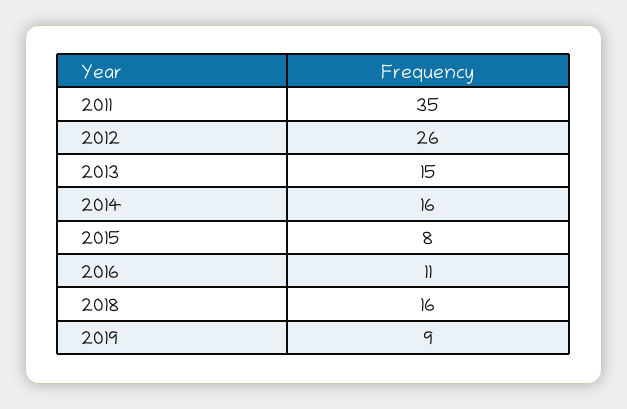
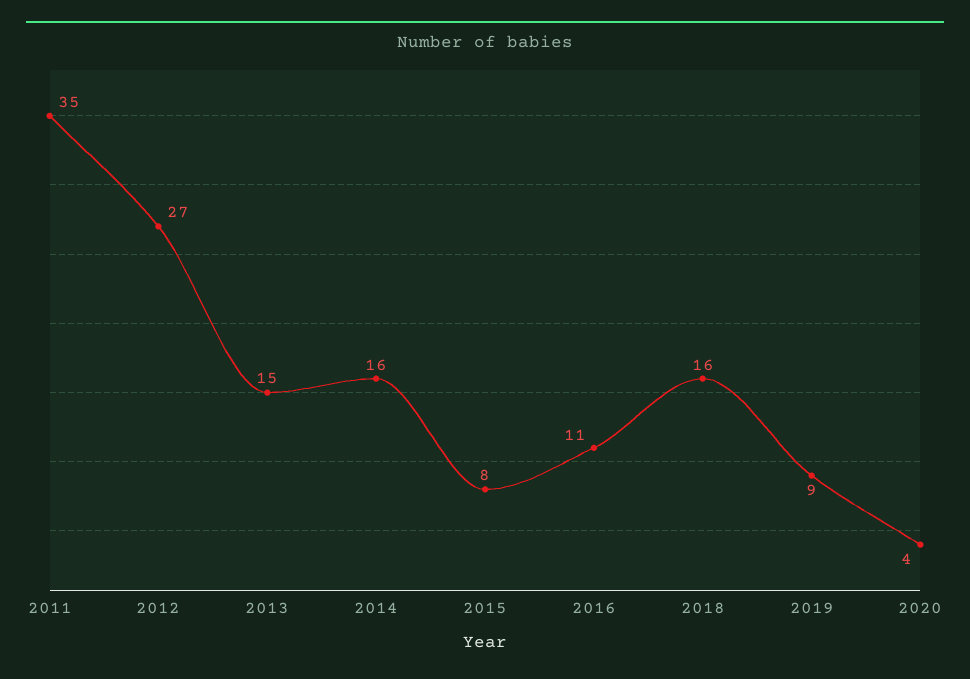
2012: 26 -> 27
2020: none -> 4

